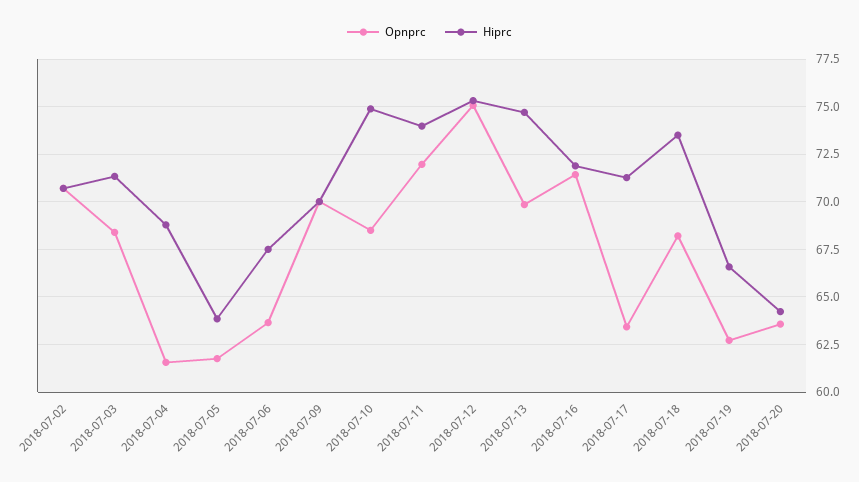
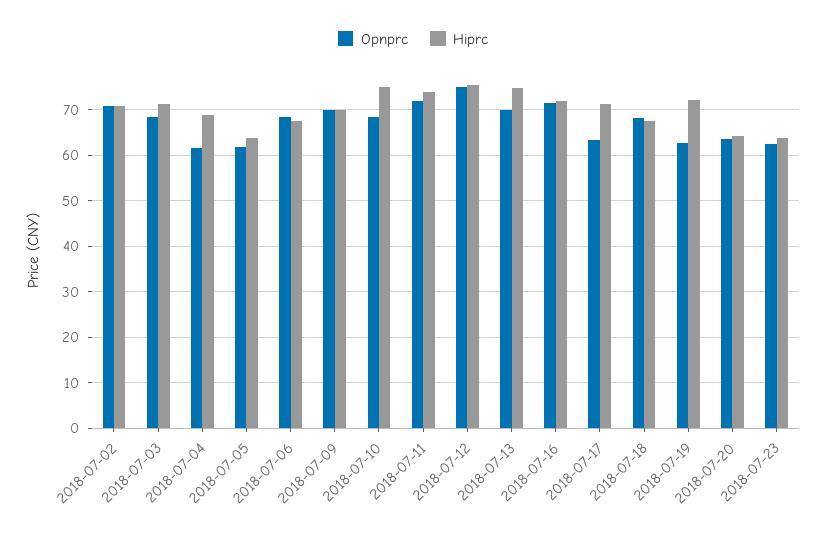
Opnprc, 2018-07-06: 63.5 -> 68
Hiprc, 2018-07-18: 73.5 -> 68
Hiprc, 2018-07-19: 66.5 -> 72
Opnprc, 2018-07-23: none -> 62
Hiprc, 2018-07-23: none -> 64

